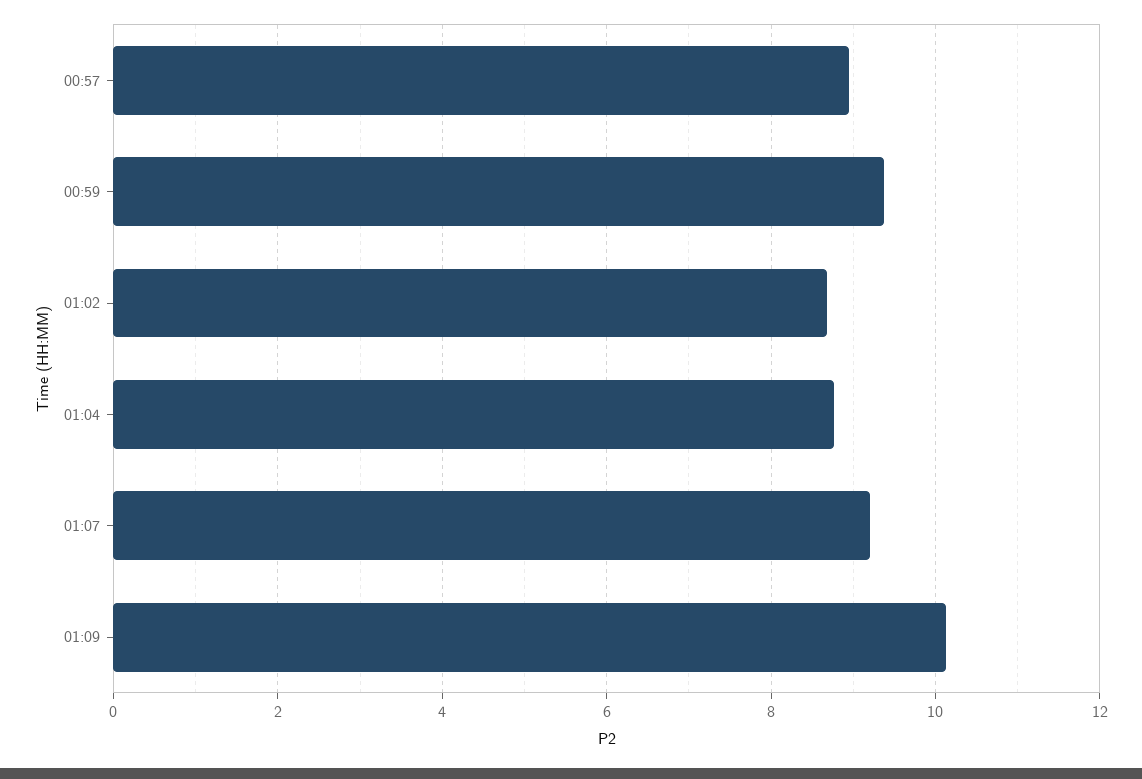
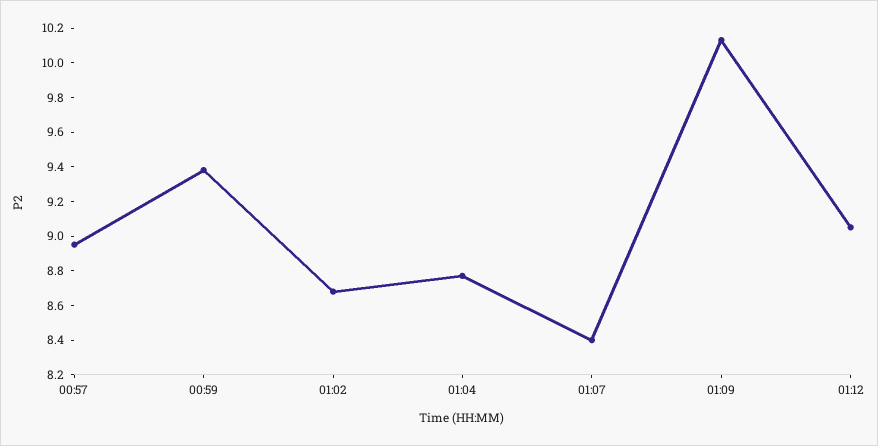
01:07: 9.2 -> 8.4
01:12: none -> 9.05

